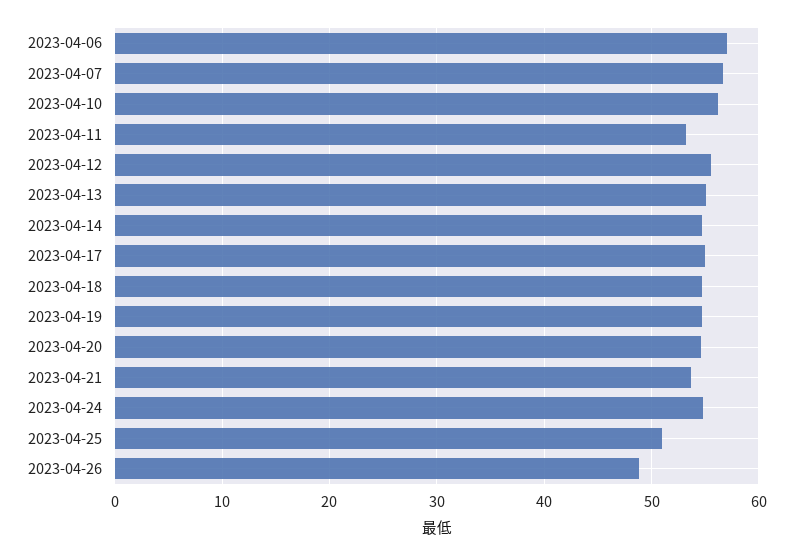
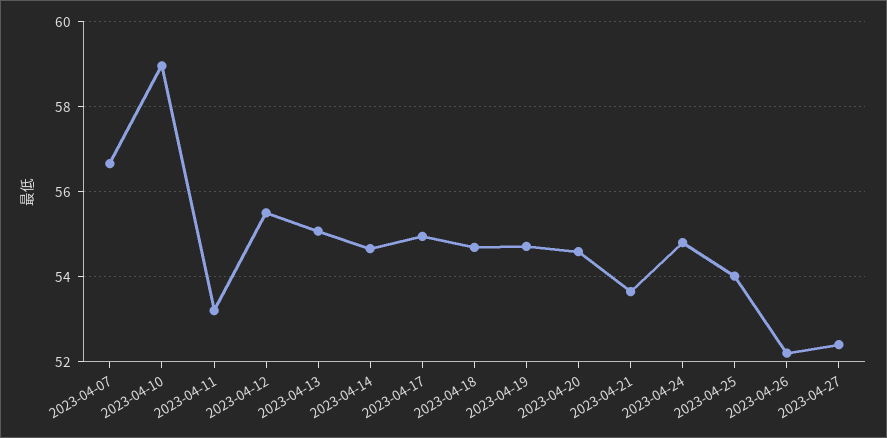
2023-04-06: 57 -> none
2023-04-10: 56 -> 59
2023-04-25: 51 -> 54
2023-04-26: 49 -> 52.2
2023-04-27: none -> 52.4

